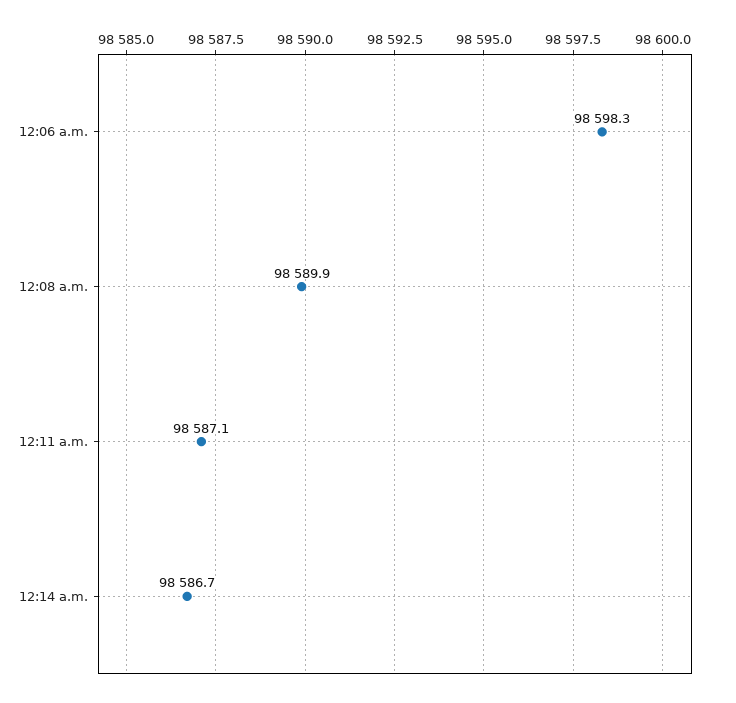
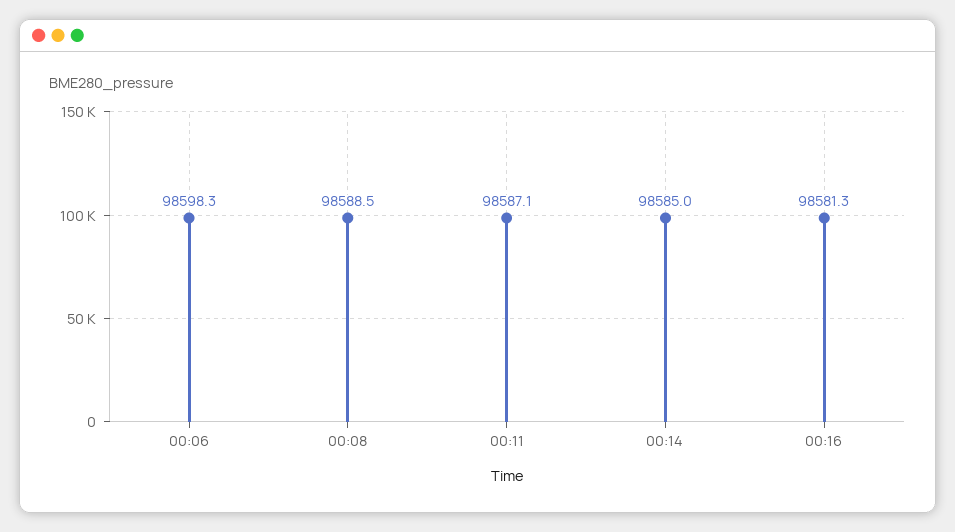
12:08 a.m.: 98589.9 -> 98588.5
12:14 a.m.: 98586.7 -> 98585
00:16: none -> 98581.3

